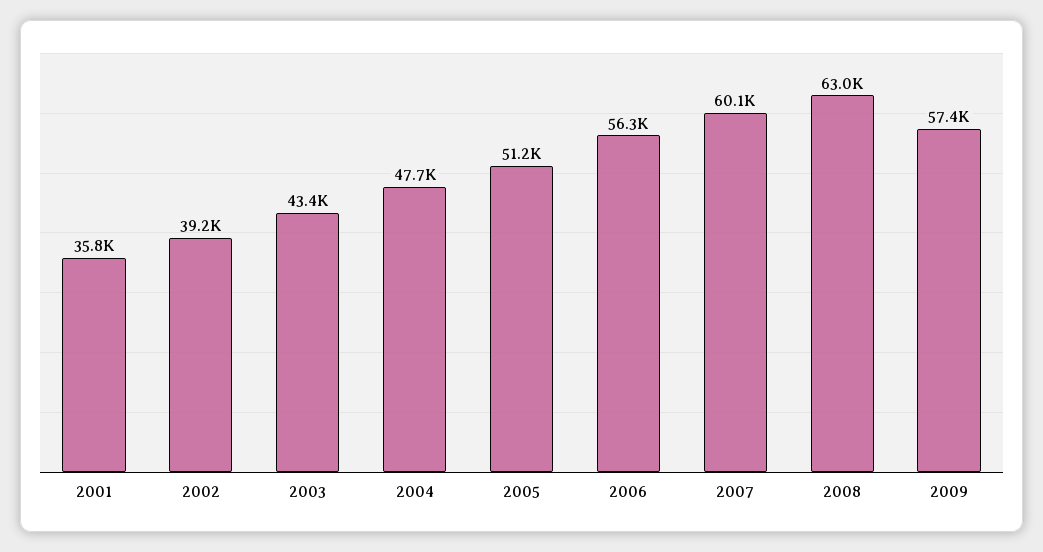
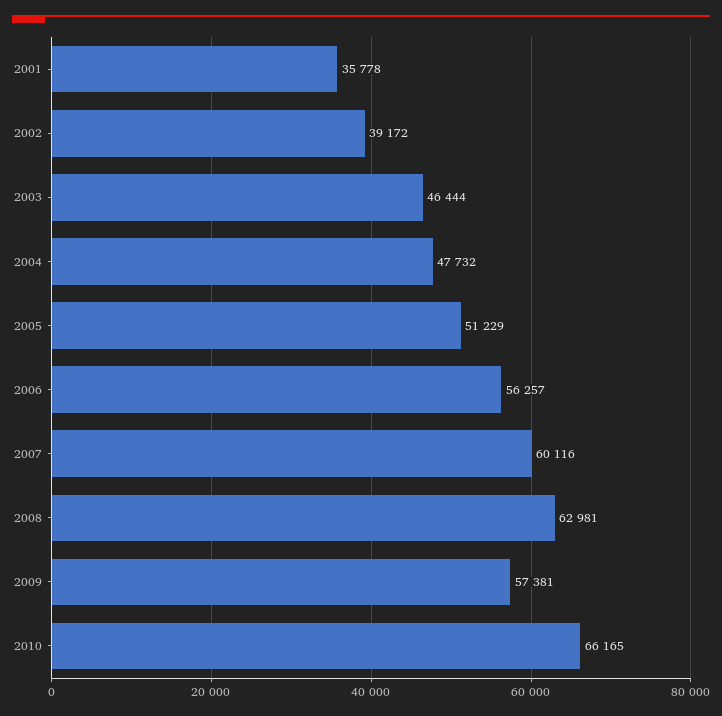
2003: 43400 -> 46444
2010: none -> 66165

